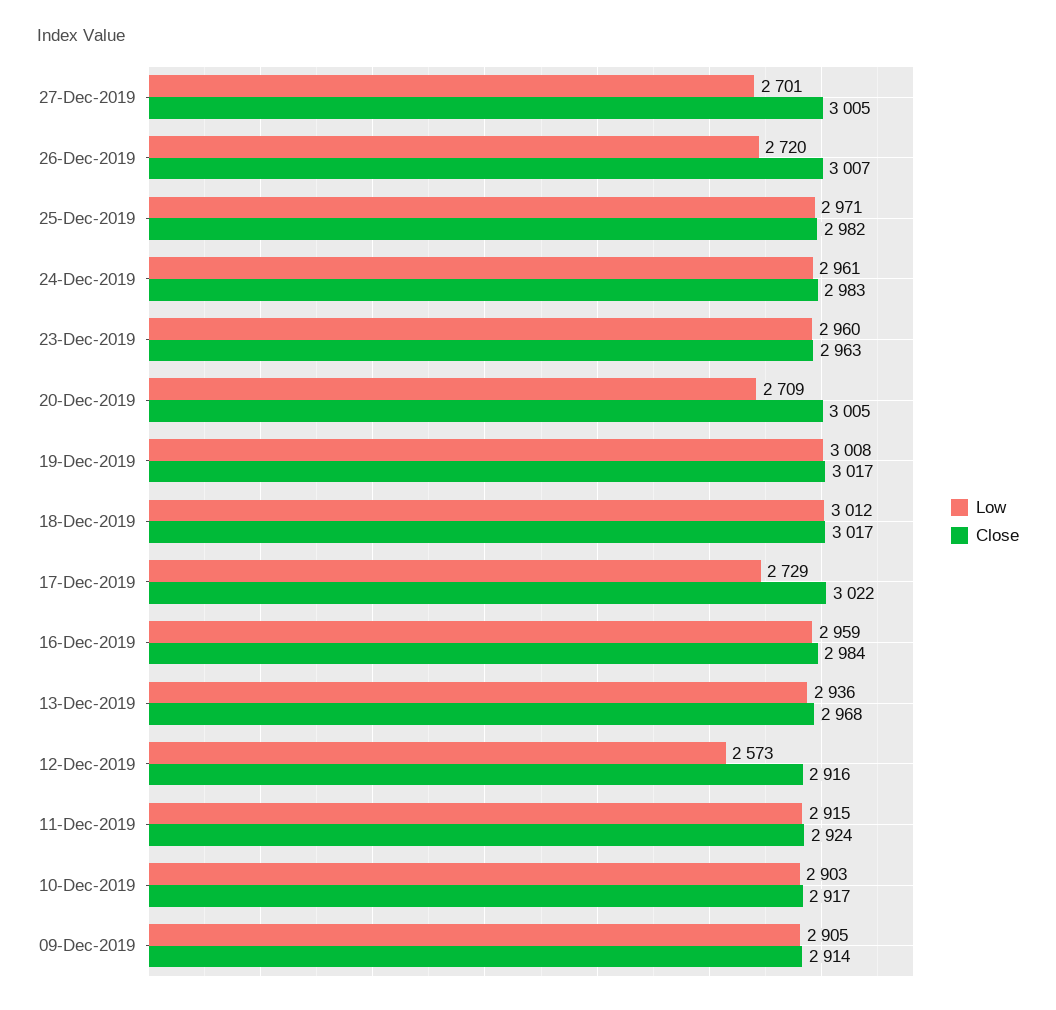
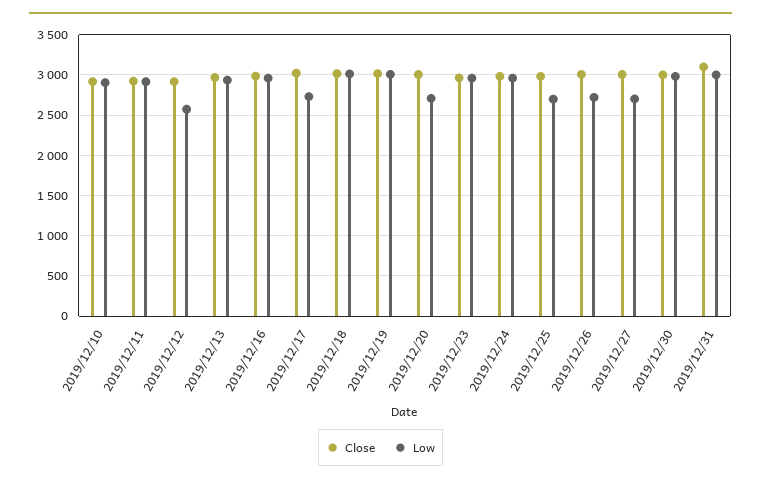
Low, 25-Dec-2019: 2971 -> 2700
Low, 09-Dec-2019: 2905 -> none
Close, 09-Dec-2019: 2914 -> none
Close, 2019/12/30: none -> 3000
Low, 2019/12/30: none -> 3000
Close, 2019/12/31: none -> 3100
Low, 2019/12/31: none -> 3000

